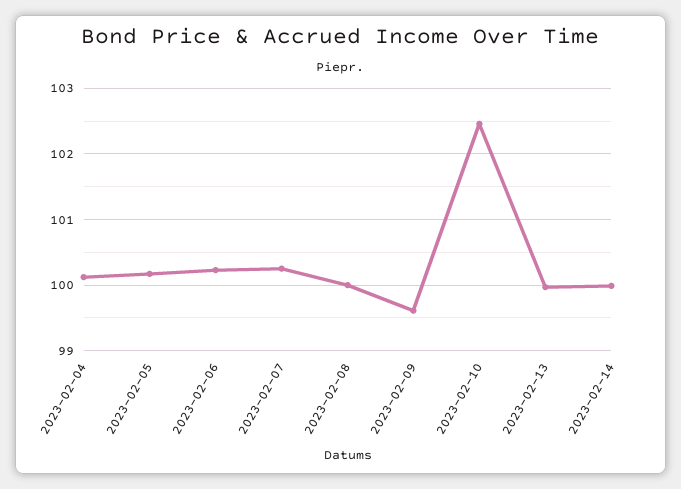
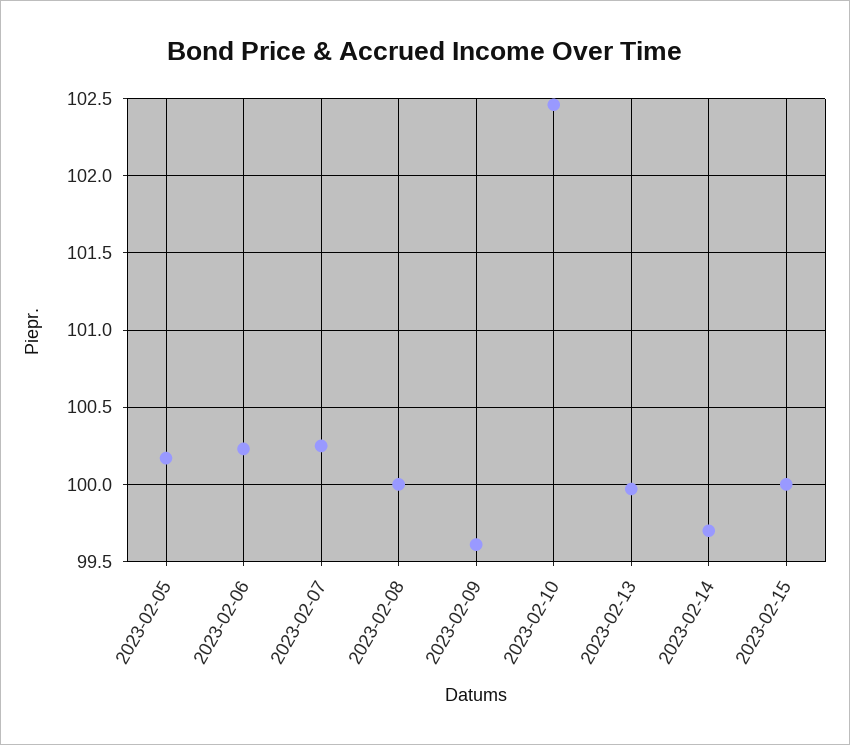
2023-02-04: 100.1 -> none
2023-02-14: 100 -> 99.7
2023-02-15: none -> 100

